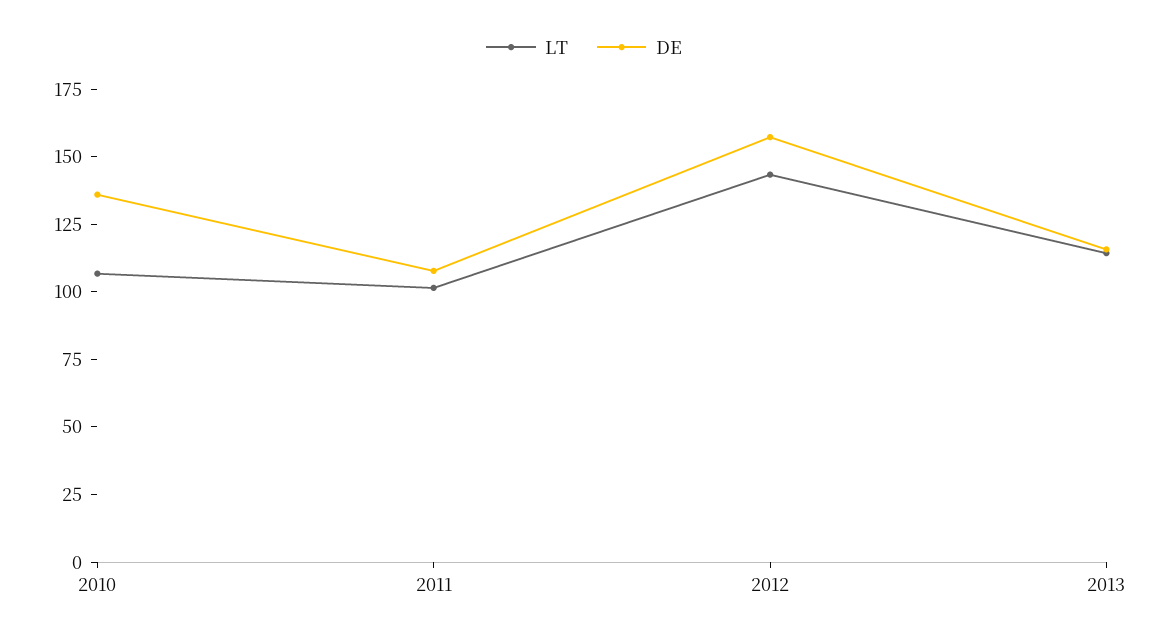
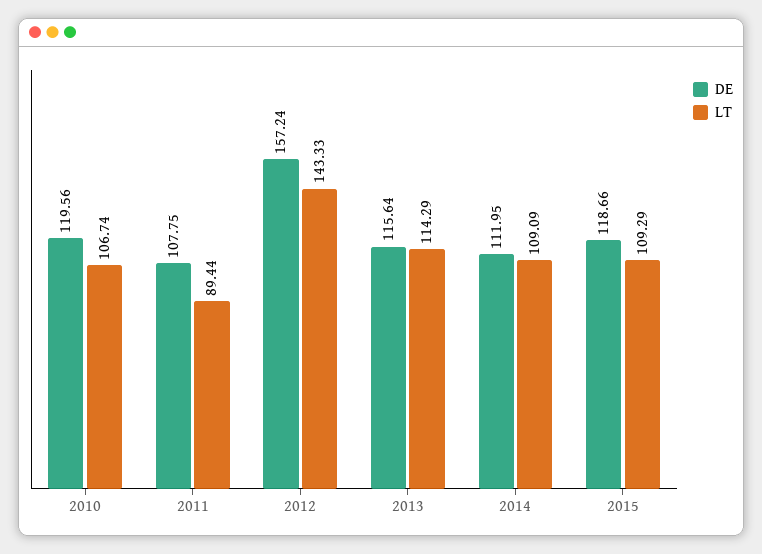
DE, 2010: 135 -> 119.56
LT, 2011: 100 -> 89.44
DE, 2014: none -> 111.95
LT, 2014: none -> 109.09
DE, 2015: none -> 118.66
LT, 2015: none -> 109.29

